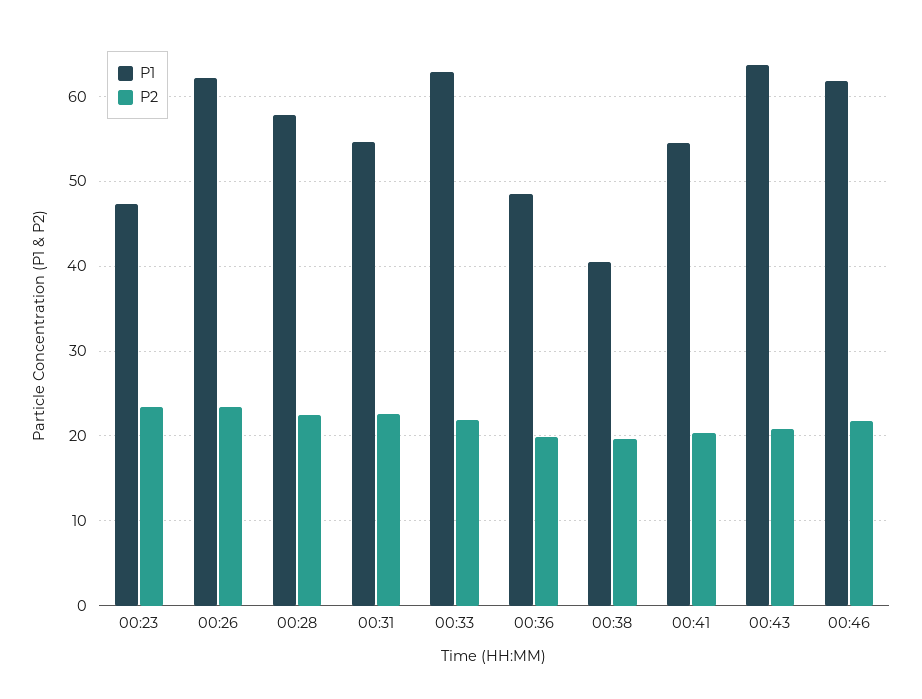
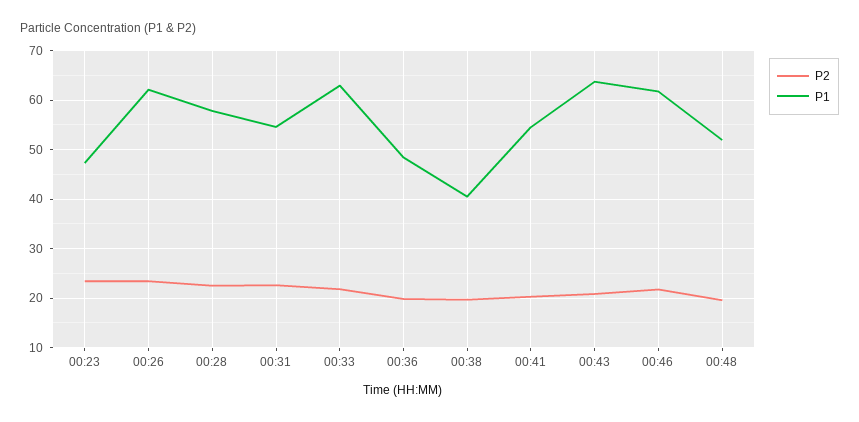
P2, 00:48: none -> 20
P1, 00:48: none -> 52

